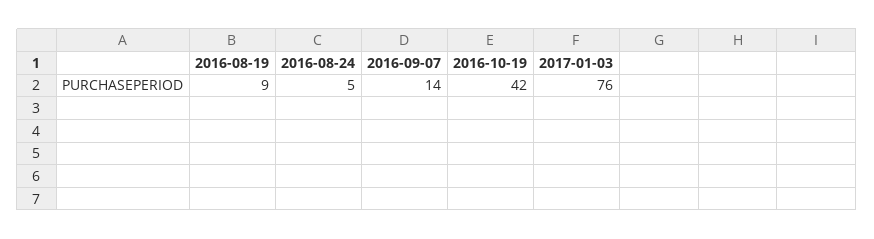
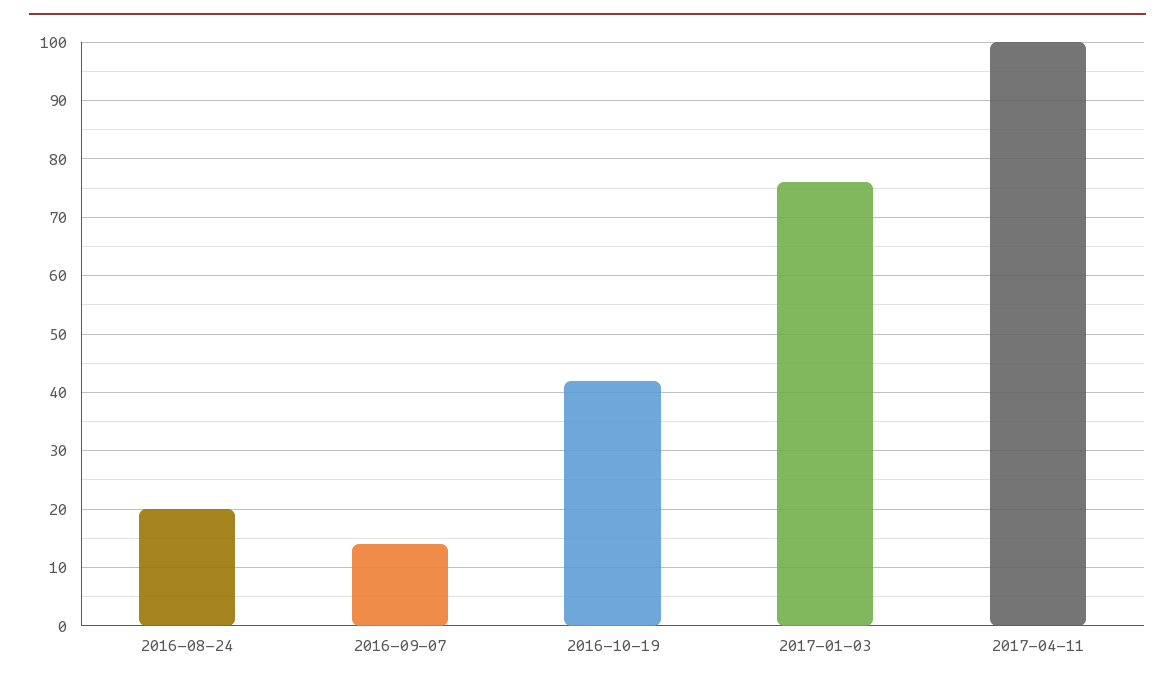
2016-08-19: 9 -> none
2016-08-24: 5 -> 20
2017-04-11: none -> 100

